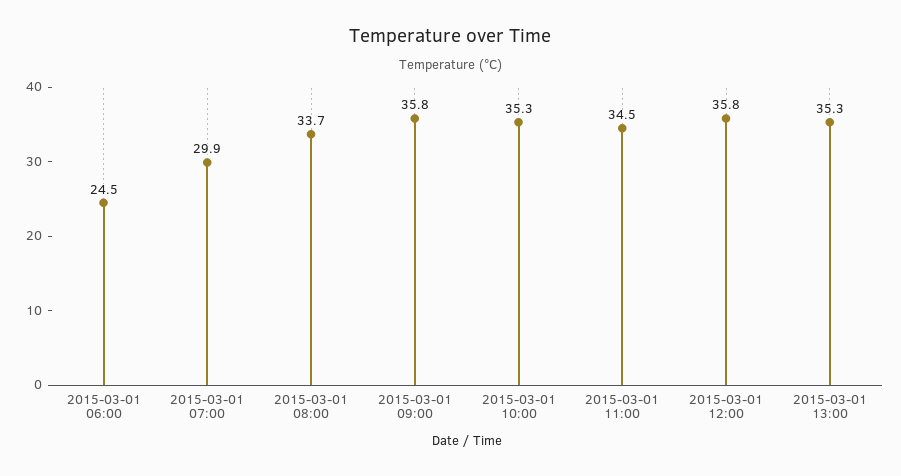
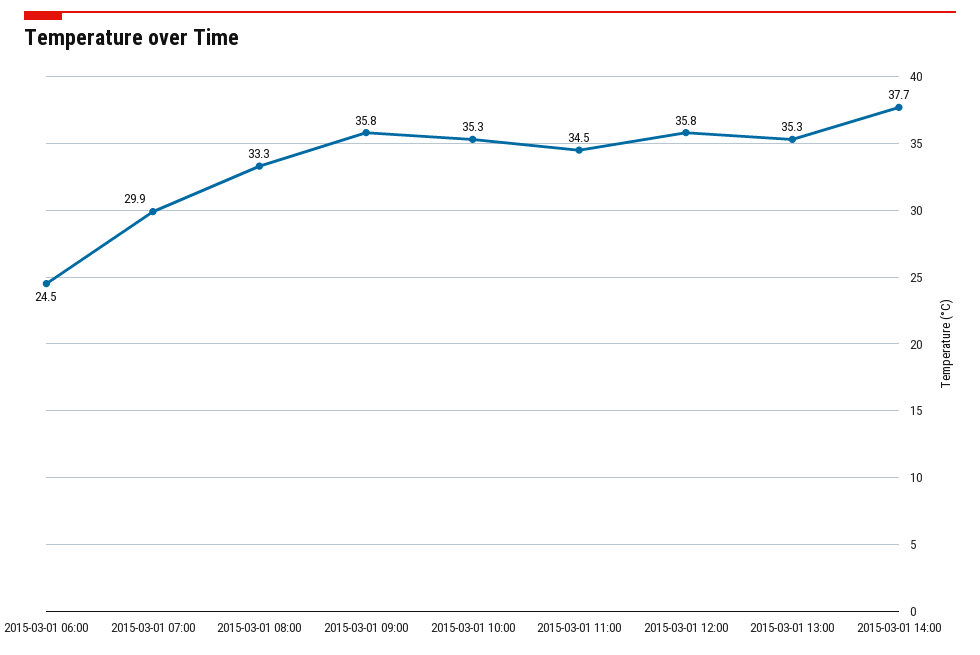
2015-03-01 08:00: 33.7 -> 33.3
2015-03-01 14:00: none -> 37.7

